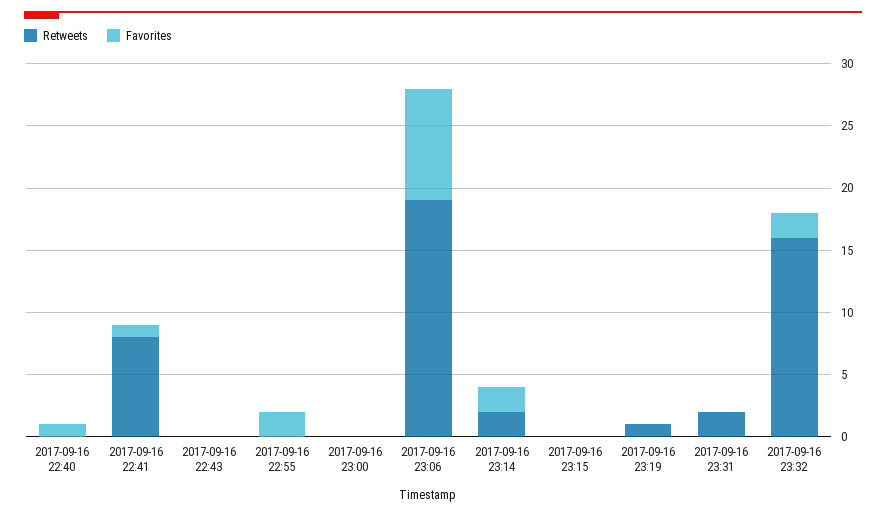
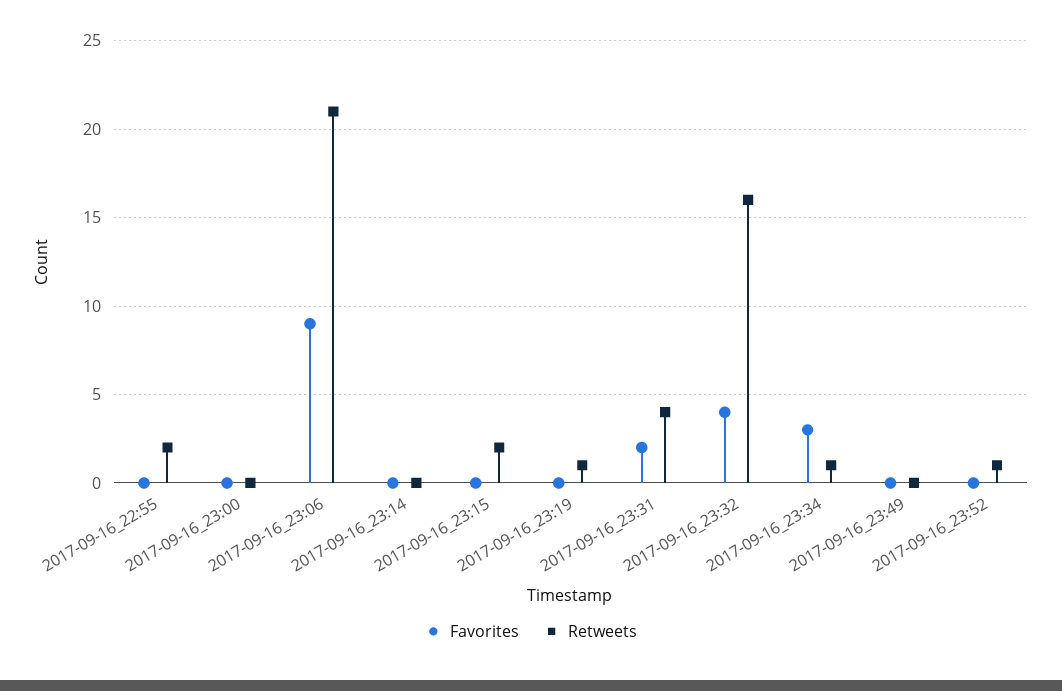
Retweets, 2017-09-16 22:40: 0 -> none
Favorites, 2017-09-16 22:40: 1 -> none
Retweets, 2017-09-16 22:41: 8 -> none
Favorites, 2017-09-16 22:41: 1 -> none
Retweets, 2017-09-16 22:43: 0 -> none
Favorites, 2017-09-16 22:43: 0 -> none
Retweets, 2017-09-16 22:55: 0 -> 2
Favorites, 2017-09-16 22:55: 2 -> 0
Retweets, 2017-09-16 23:06: 19 -> 21
Retweets, 2017-09-16 23:14: 2 -> 0
Favorites, 2017-09-16 23:14: 2 -> 0
Retweets, 2017-09-16 23:15: 0 -> 2
Retweets, 2017-09-16 23:31: 2 -> 4
Favorites, 2017-09-16 23:31: 0 -> 2
Favorites, 2017-09-16 23:32: 2 -> 4
Favorites, 2017-09-16_23:34: none -> 3
Retweets, 2017-09-16_23:34: none -> 1
Favorites, 2017-09-16_23:49: none -> 0
Retweets, 2017-09-16_23:49: none -> 0
Favorites, 2017-09-16_23:52: none -> 0
Retweets, 2017-09-16_23:52: none -> 1

